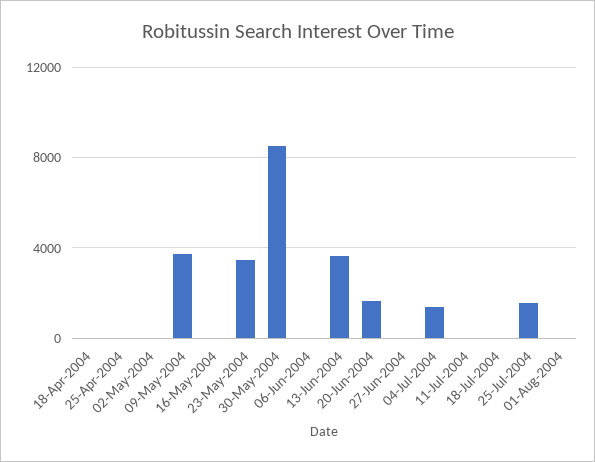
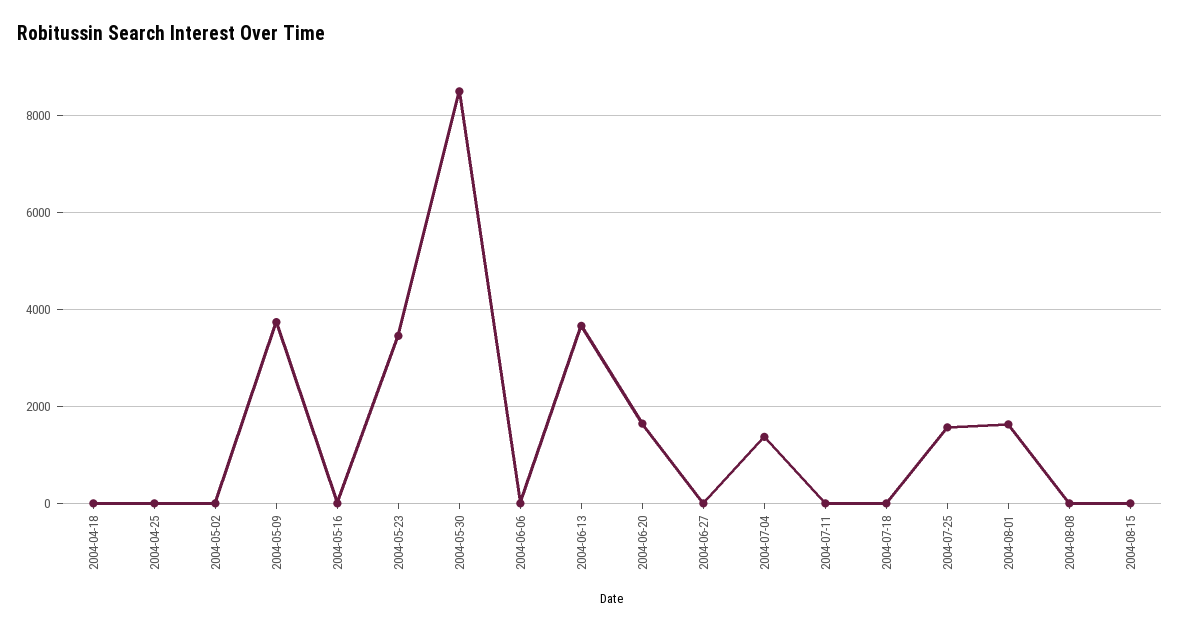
01-Aug-2004: 0 -> 1600
2004-08-08: none -> 0
2004-08-15: none -> 0

